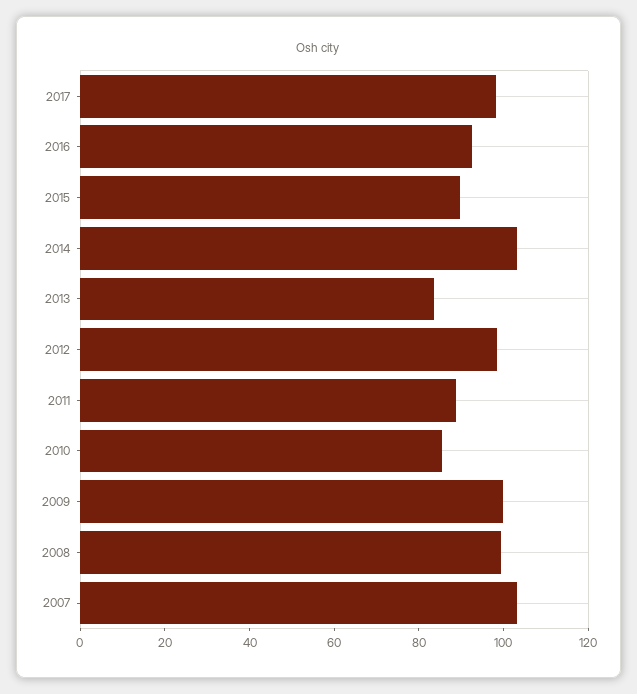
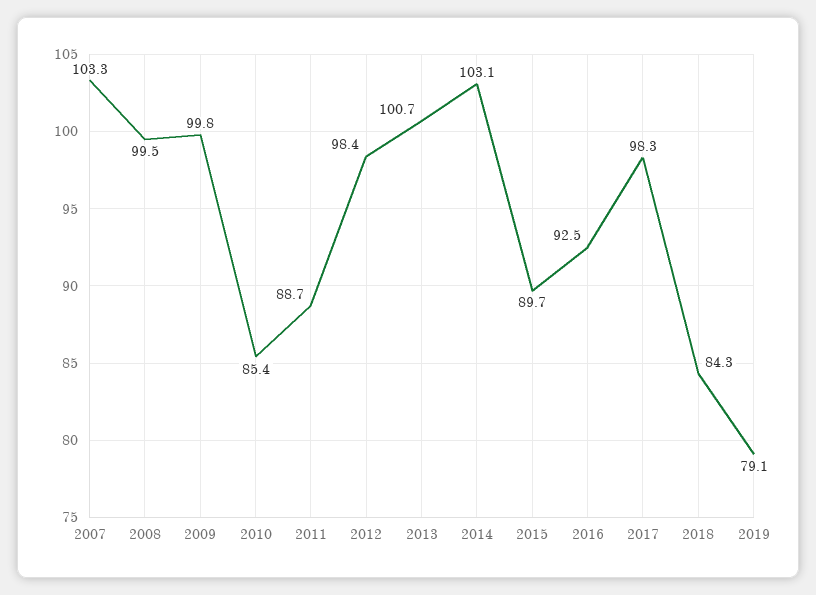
2013: 85 -> 100.7
2018: none -> 84.3
2019: none -> 79.1

